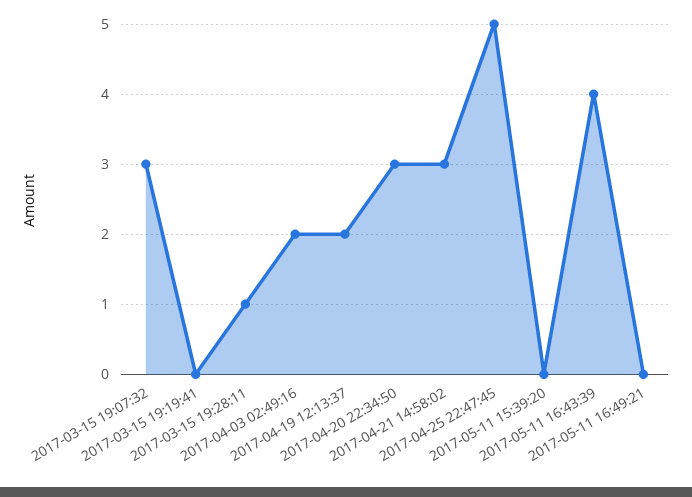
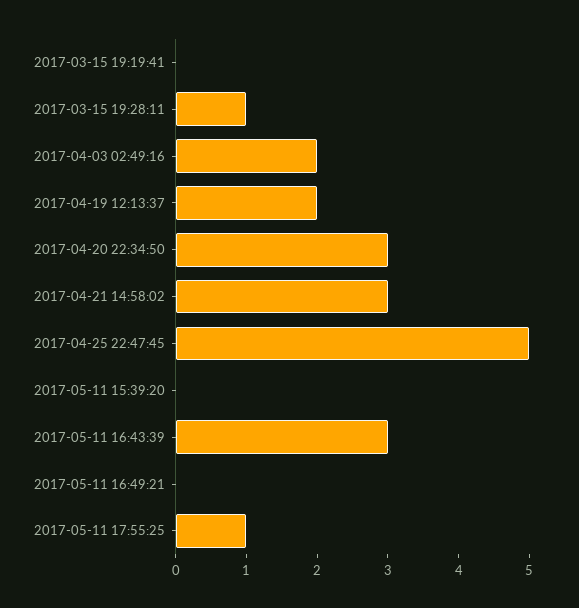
2017-03-15 19:07:32: 3 -> none
2017-05-11 16:43:39: 4 -> 3
2017-05-11 17:55:25: none -> 1

